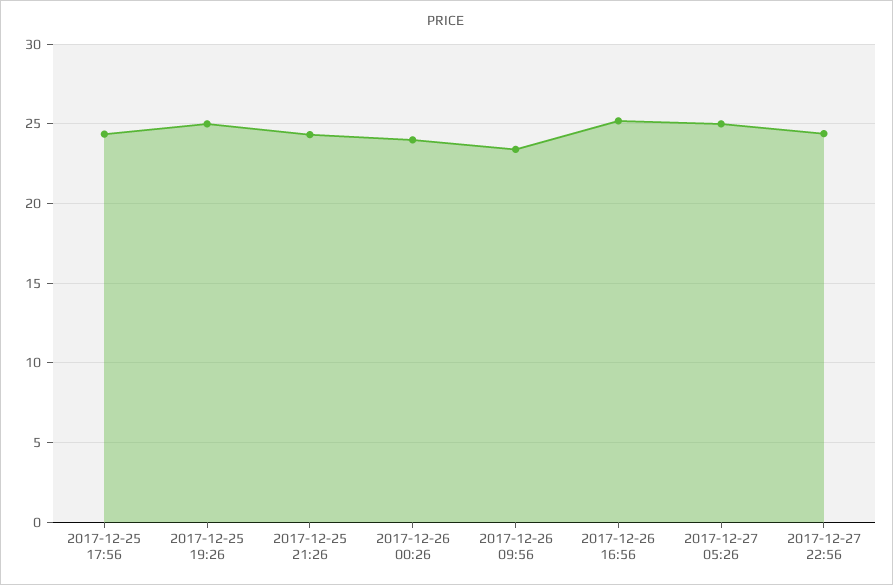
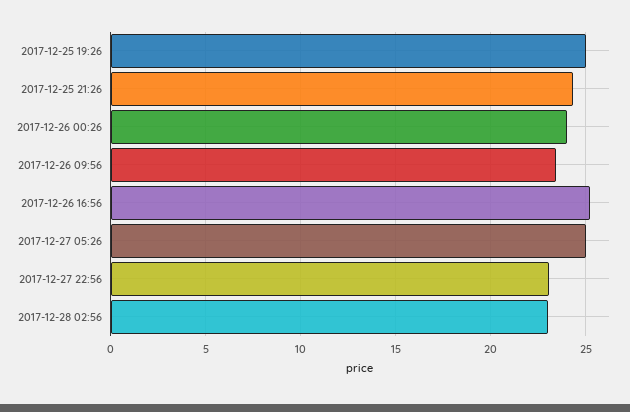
2017-12-25 17:56: 24.5 -> none
2017-12-27 22:56: 24.5 -> 23
2017-12-28 02:56: none -> 23

